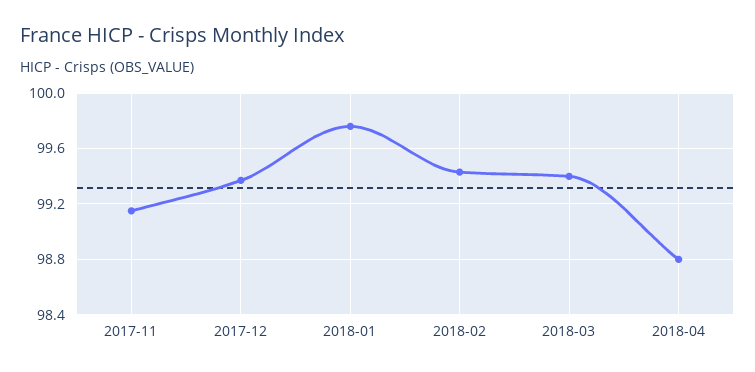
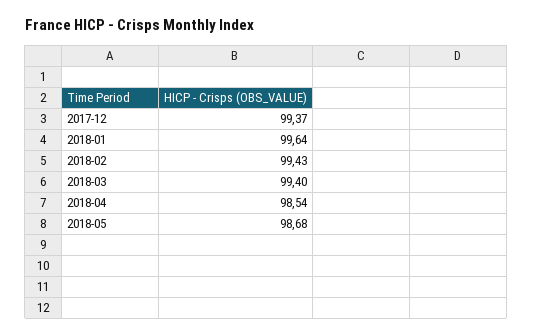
2017-11: 99.15 -> none
2018-01: 99.75 -> 99.64
2018-04: 98.8 -> 98.54
2018-05: none -> 98.68

